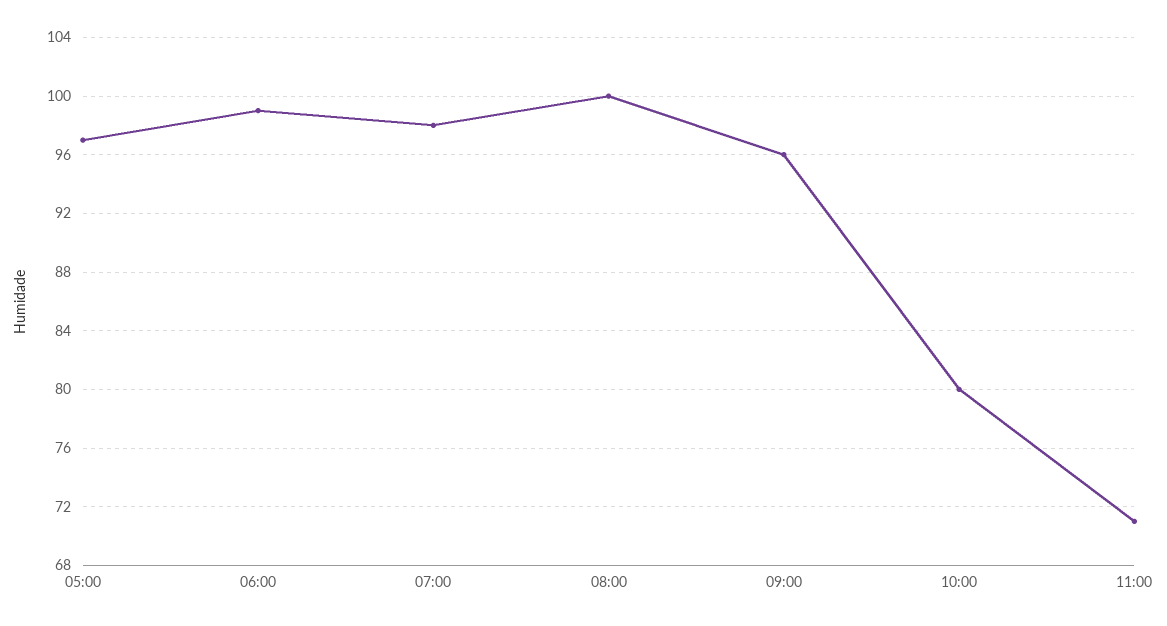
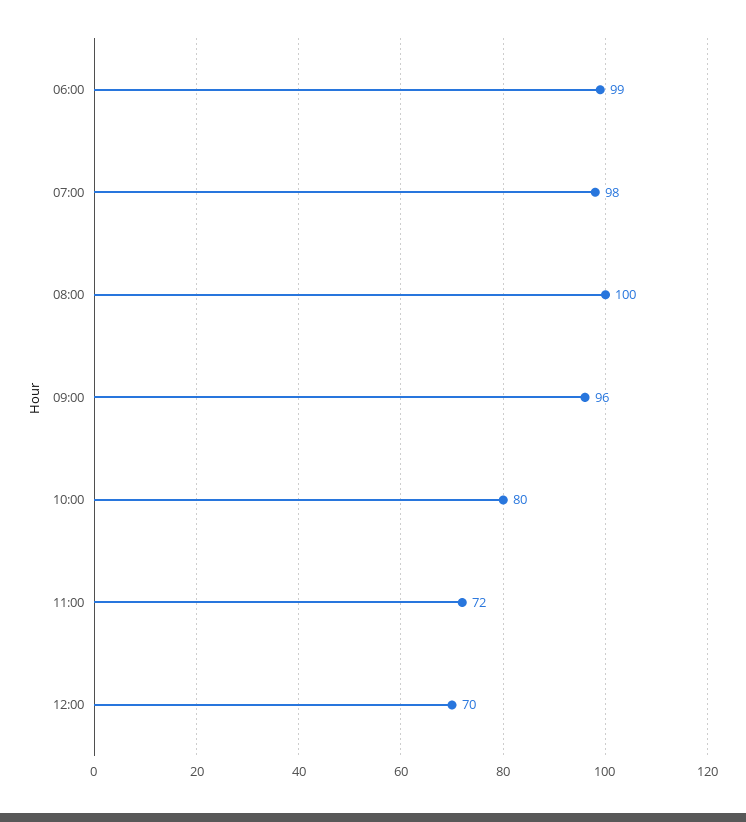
05:00: 97 -> none
11:00: 71 -> 72
12:00: none -> 70

